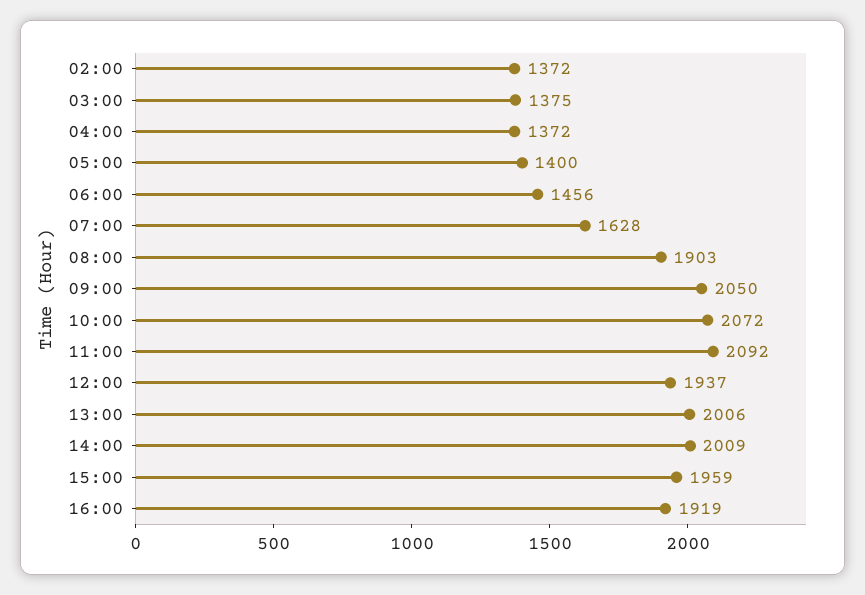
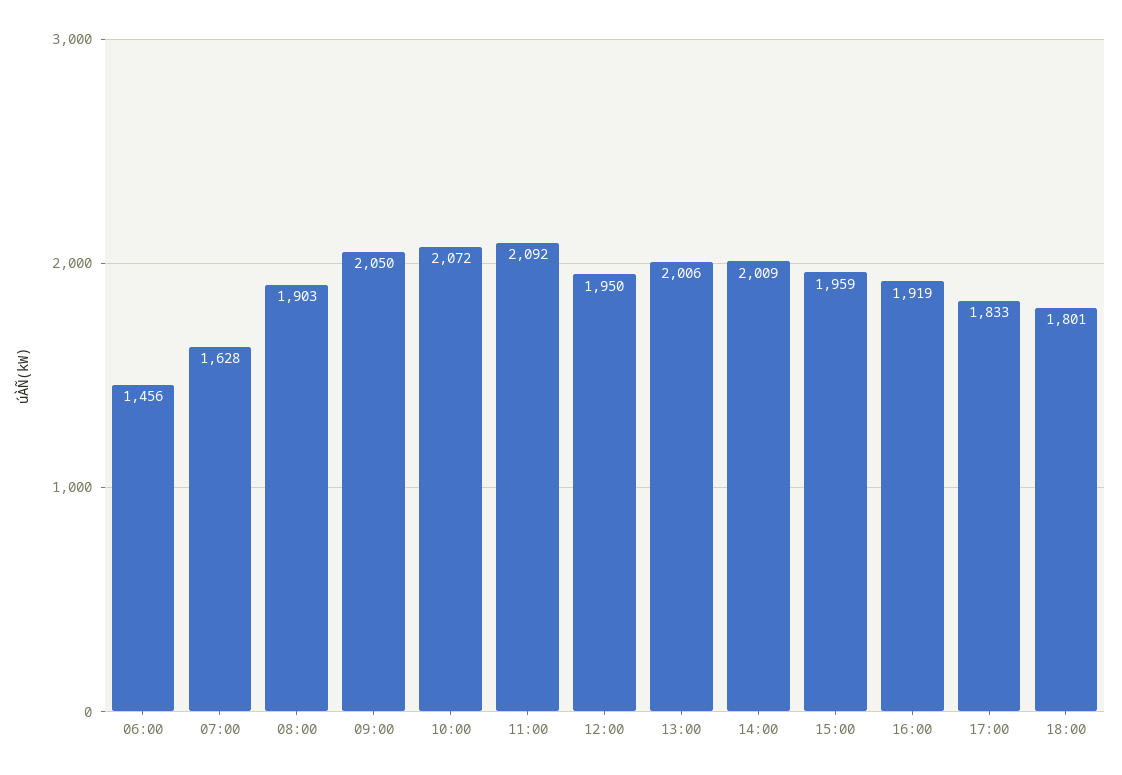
02:00: 1372 -> none
03:00: 1375 -> none
04:00: 1372 -> none
05:00: 1400 -> none
12:00: 1937 -> 1950
17:00: none -> 1833
18:00: none -> 1801

